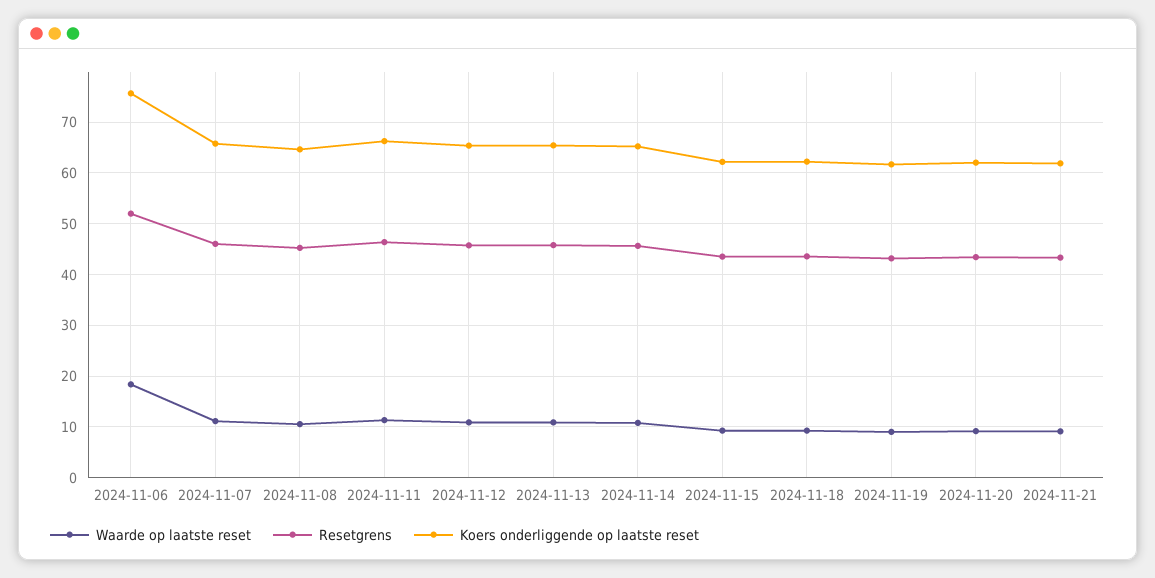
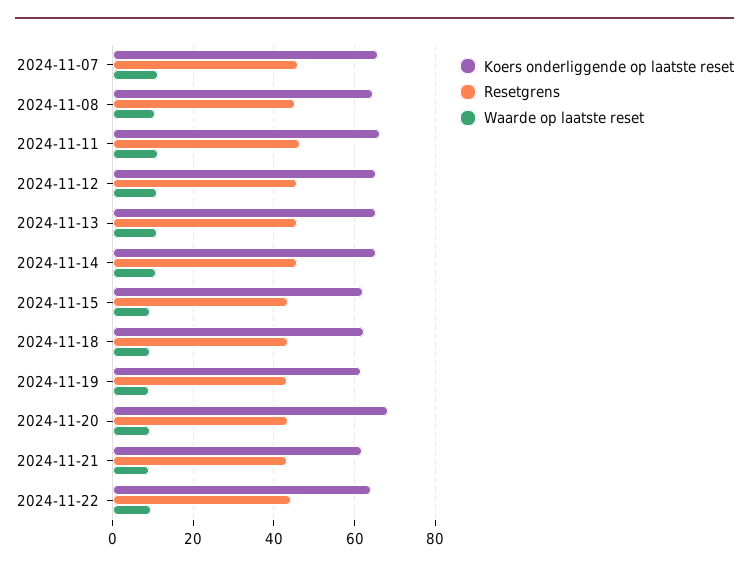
Waarde op laatste reset, 2024-11-06: 18 -> none
Resetgrens, 2024-11-06: 52 -> none
Koers onderliggende op laatste reset, 2024-11-06: 76 -> none
Koers onderliggende op laatste reset, 2024-11-20: 62 -> 68
Koers onderliggende op laatste reset, 2024-11-22: none -> 64
Resetgrens, 2024-11-22: none -> 44
Waarde op laatste reset, 2024-11-22: none -> 10

